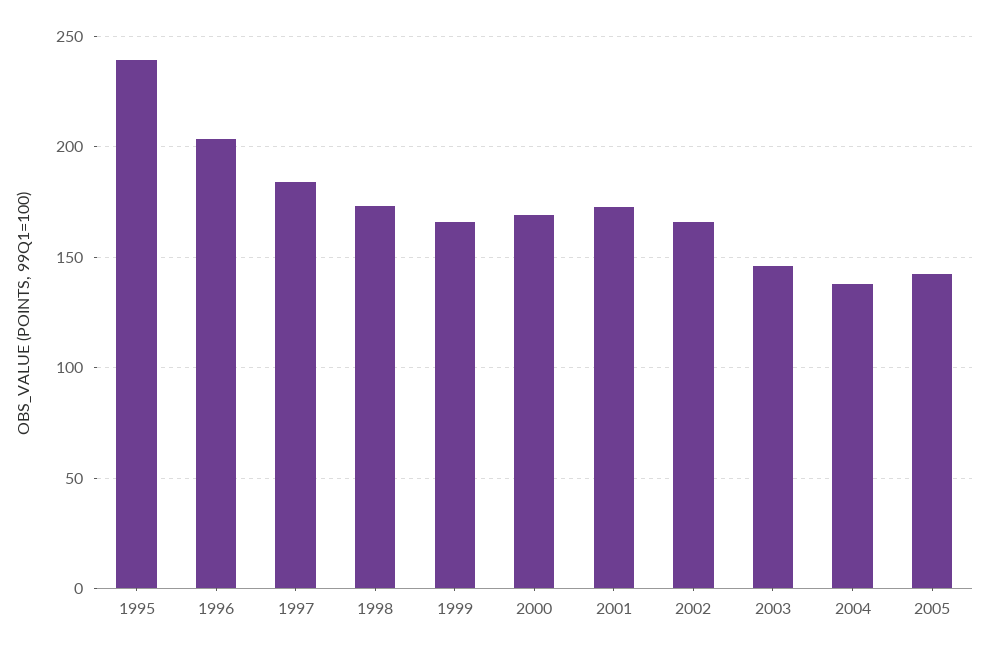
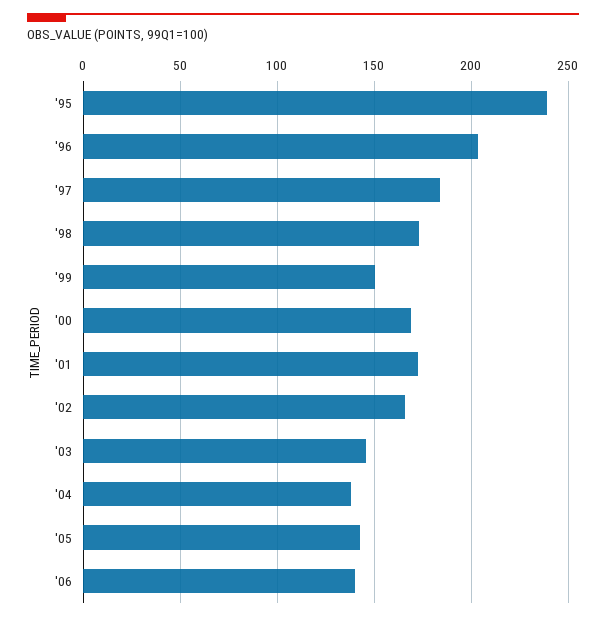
1999: 165 -> 150
'06: none -> 140

